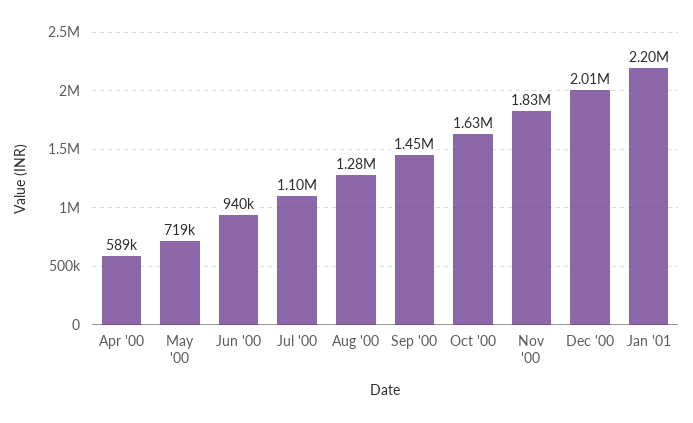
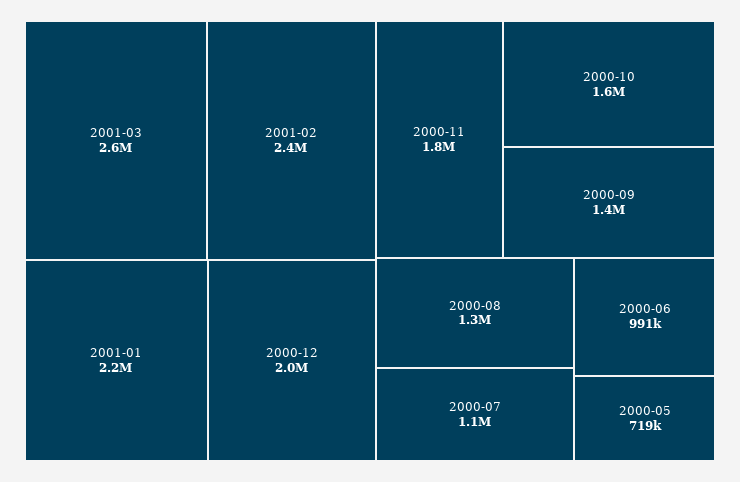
Apr '00: 589000 -> none
Jun '00: 940000 -> 991000
2001-03: none -> 2600000
2001-02: none -> 2400000

